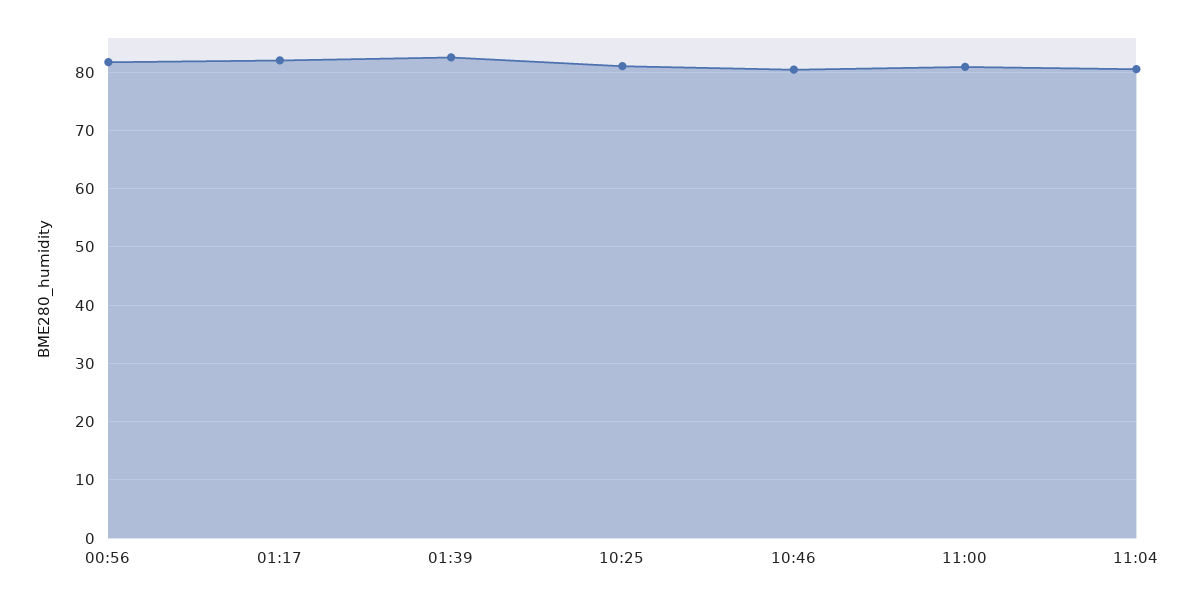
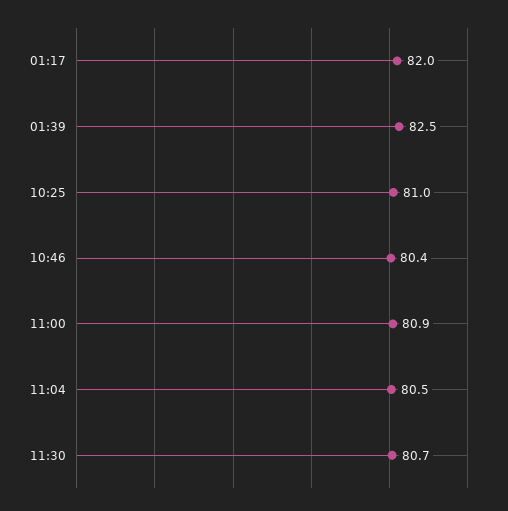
00:56: 82 -> none
11:30: none -> 80.7

